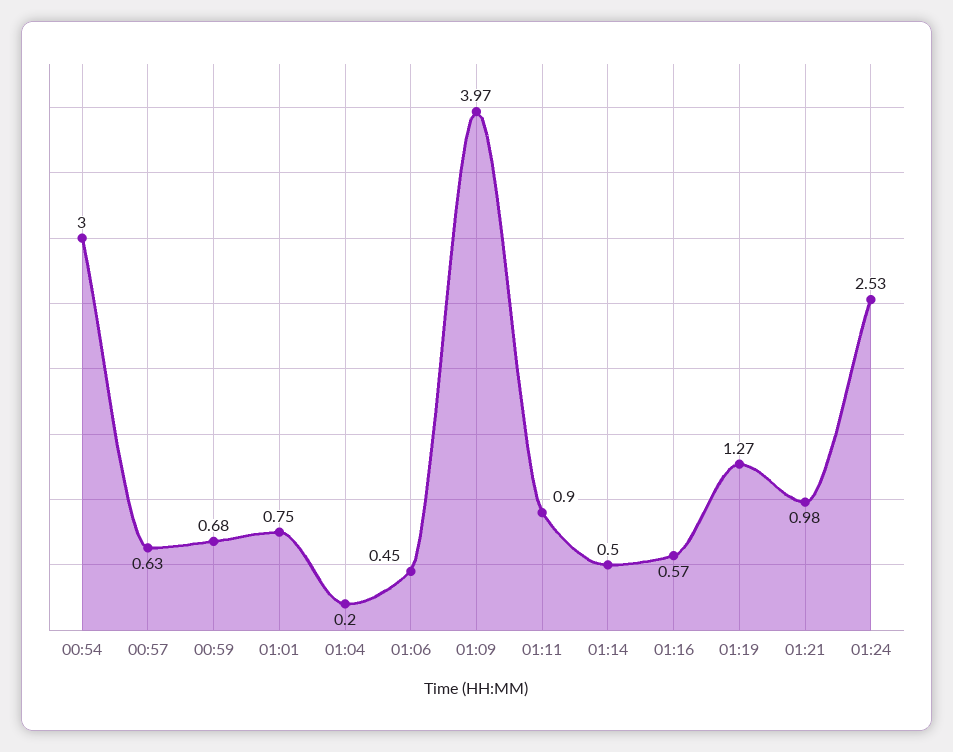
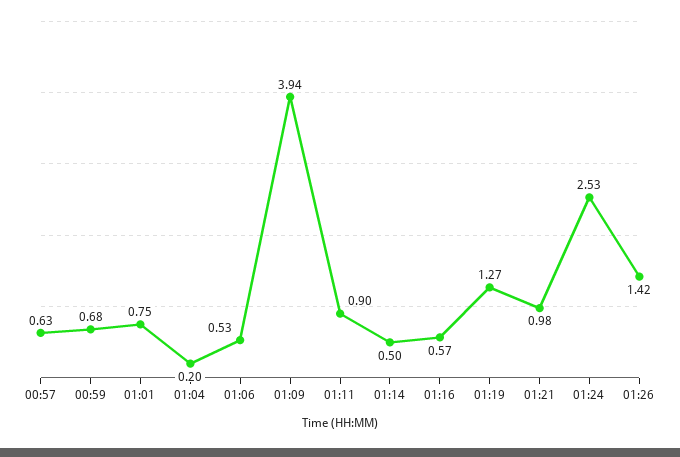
00:54: 3 -> none
01:06: 0.45 -> 0.53
01:09: 3.97 -> 3.94
01:26: none -> 1.42

